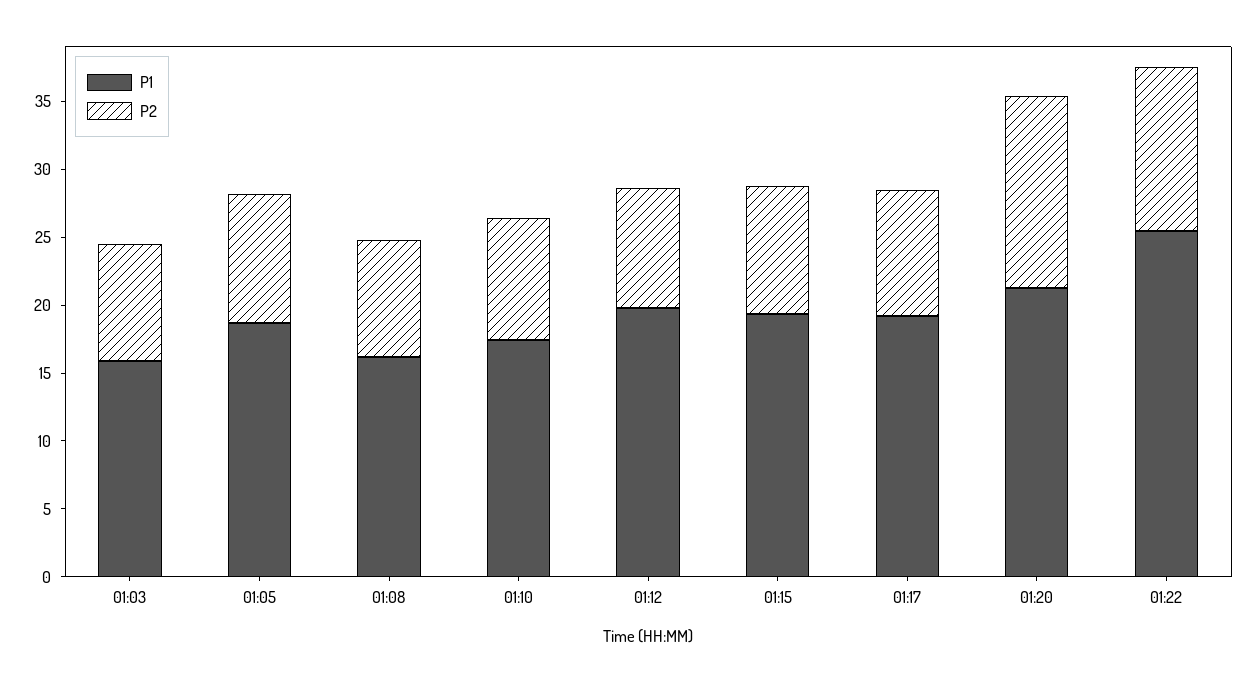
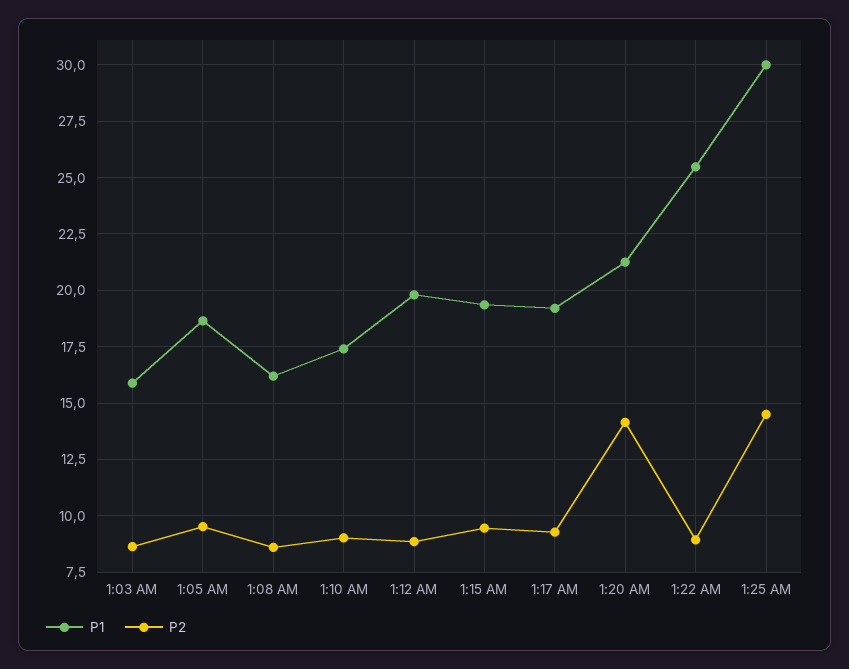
P2, 01:22: 12 -> 9
P1, 1:25 AM: none -> 30
P2, 1:25 AM: none -> 14.5

